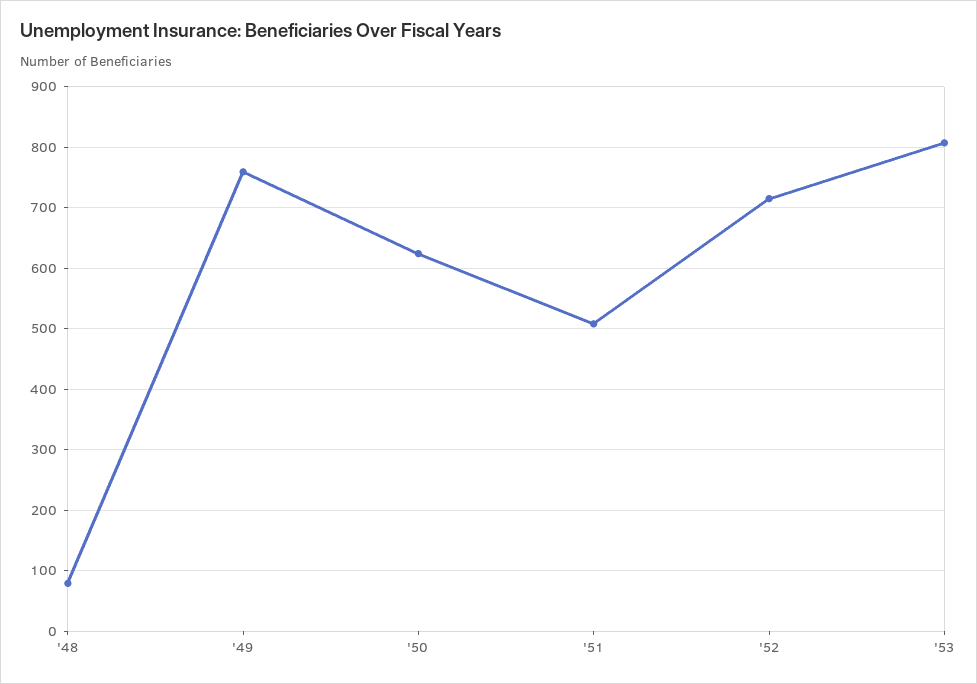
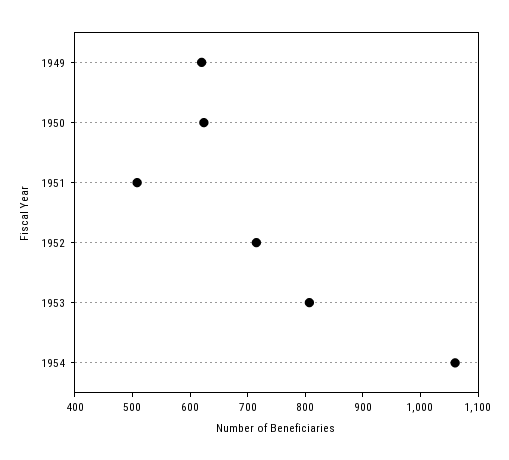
'48: 80 -> none
'49: 760 -> 620
1954: none -> 1060

